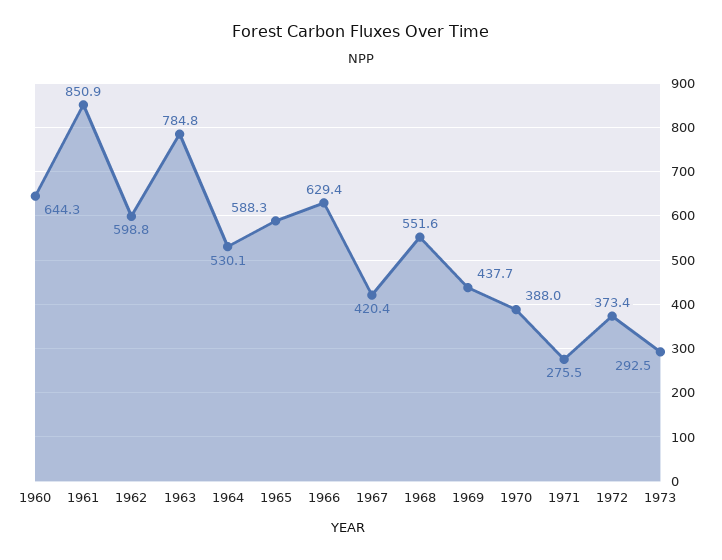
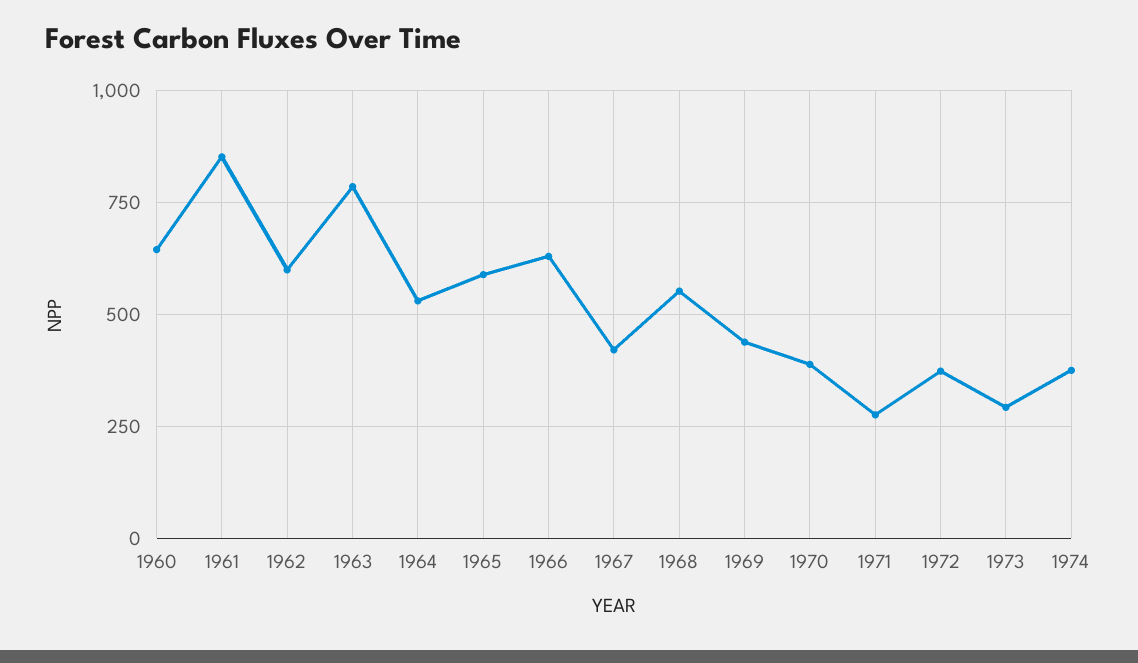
1974: none -> 375

